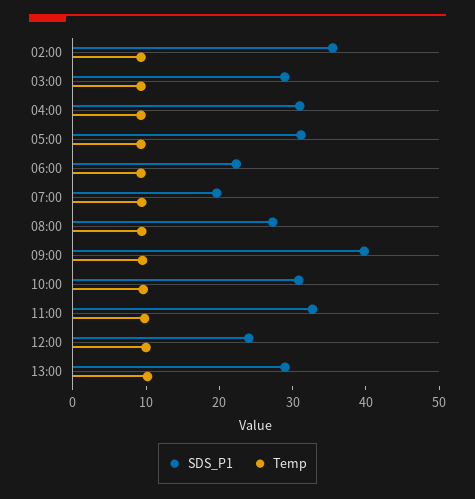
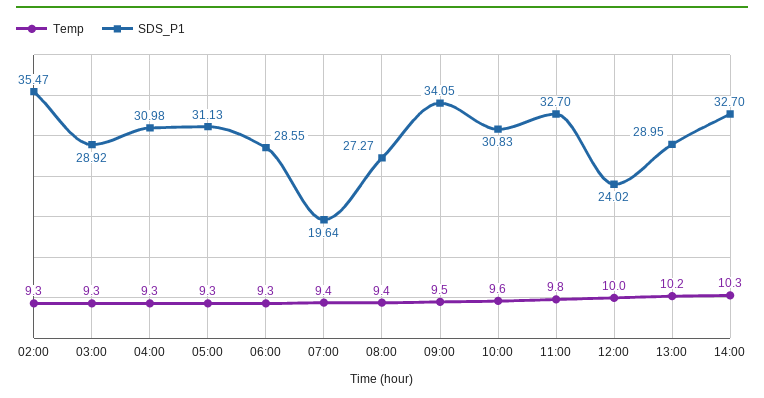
SDS_P1, 06:00: 22 -> 28.55
SDS_P1, 09:00: 40 -> 34.05
Temp, 14:00: none -> 10.3
SDS_P1, 14:00: none -> 32.7

